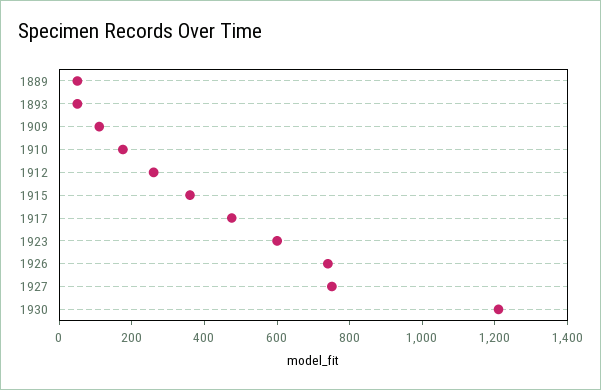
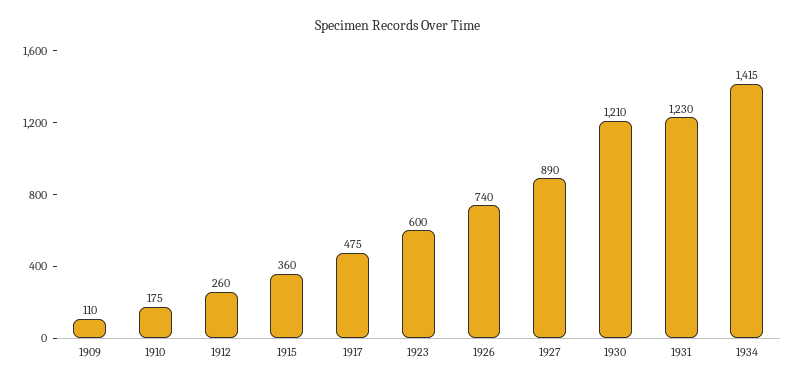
1889: 50 -> none
1893: 50 -> none
1927: 750 -> 890
1931: none -> 1230
1934: none -> 1415

